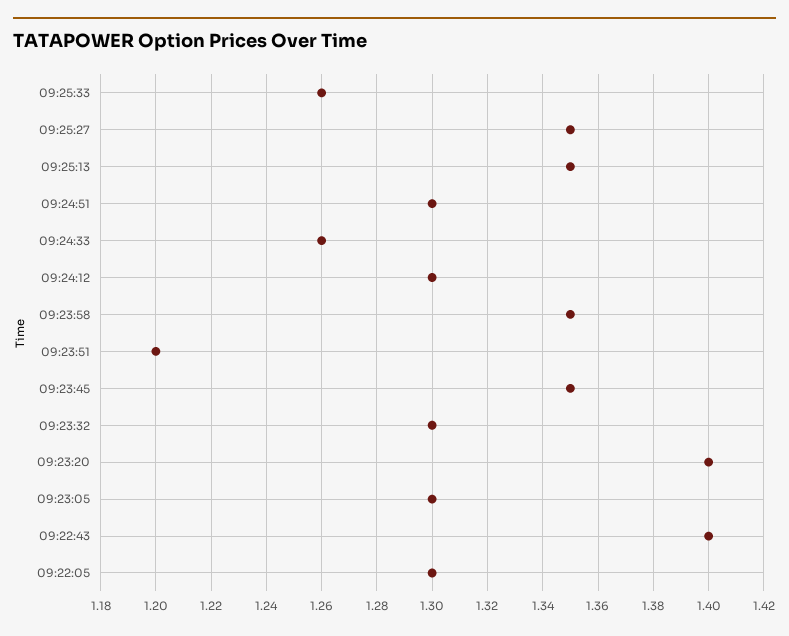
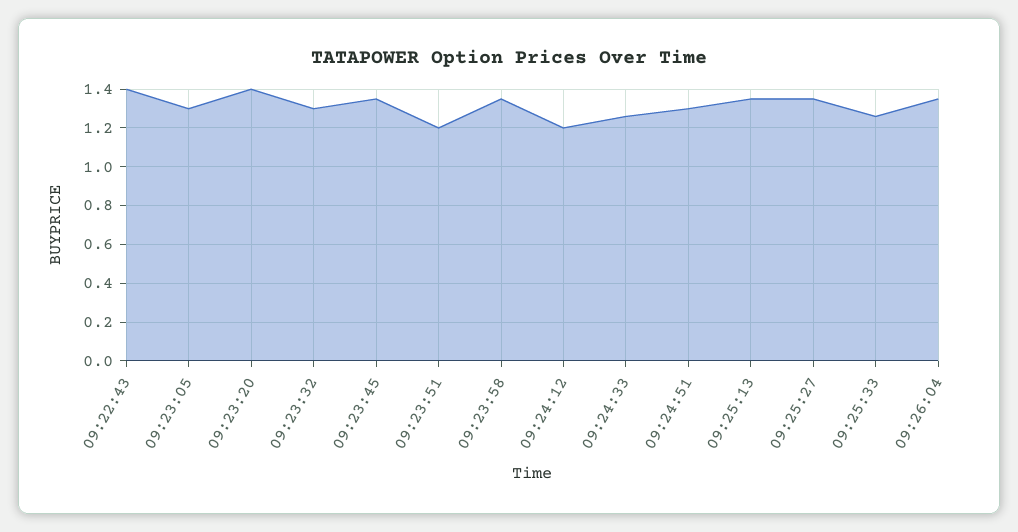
09:24:12: 1.3 -> 1.2
09:22:05: 1.3 -> none
09:26:04: none -> 1.35

